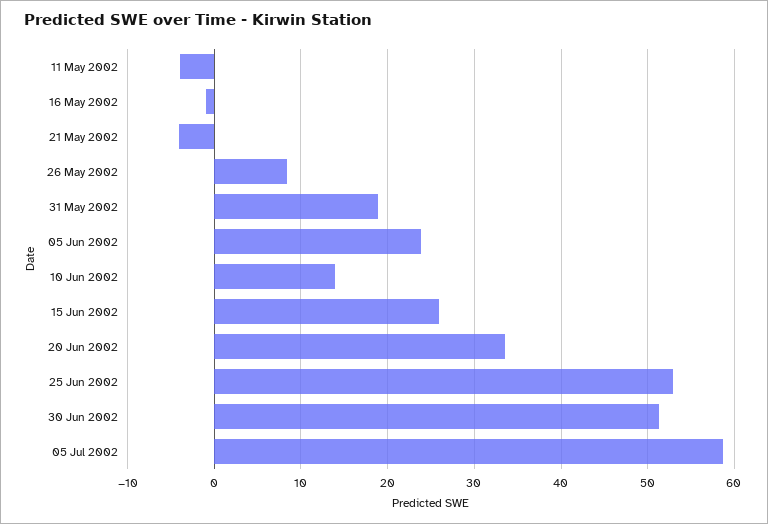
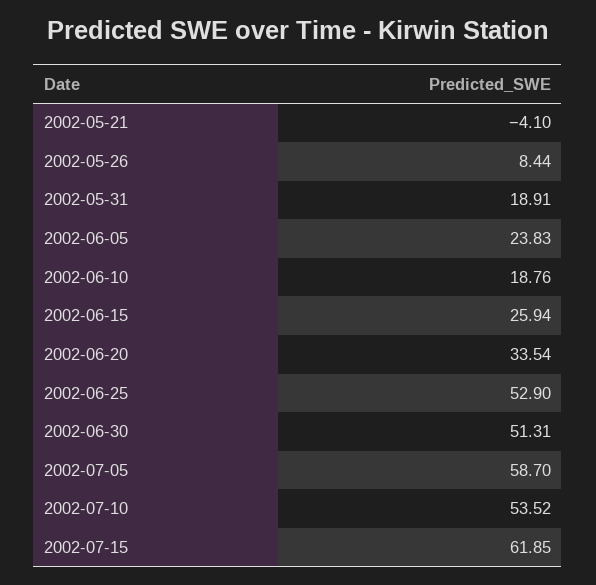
11 May 2002: -4 -> none
16 May 2002: -1 -> none
10 Jun 2002: 14 -> 18.76
2002-07-10: none -> 53.52
2002-07-15: none -> 61.85

